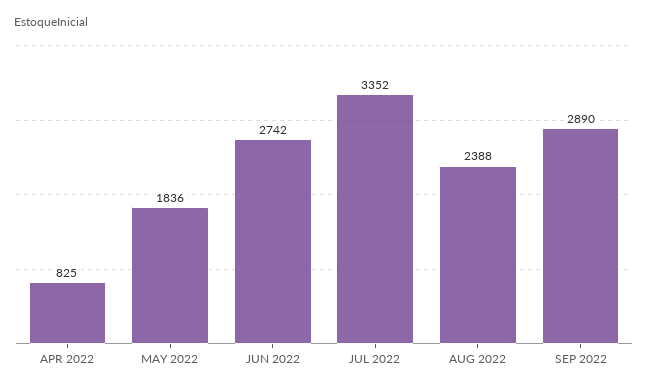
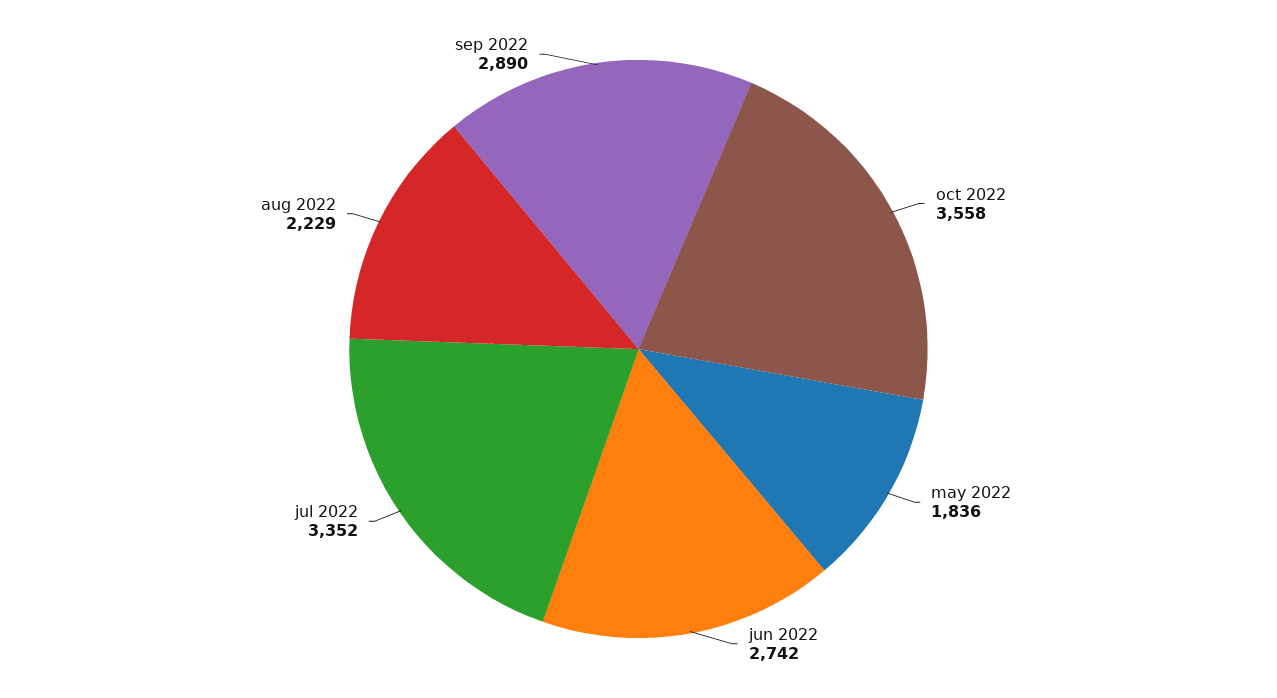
APR 2022: 825 -> none
AUG 2022: 2388 -> 2229
oct 2022: none -> 3558

